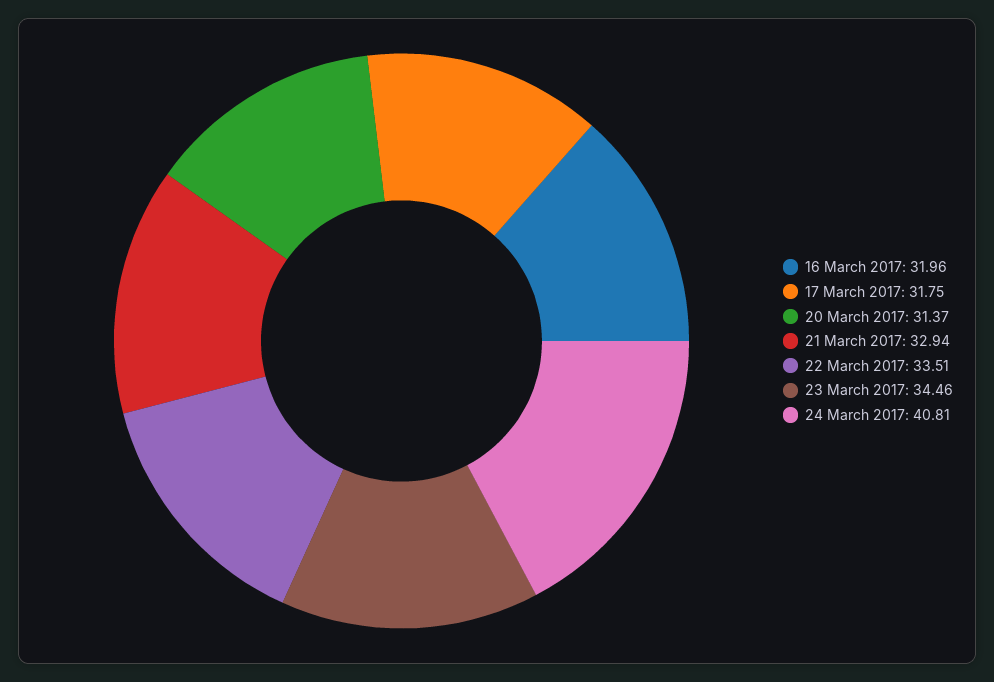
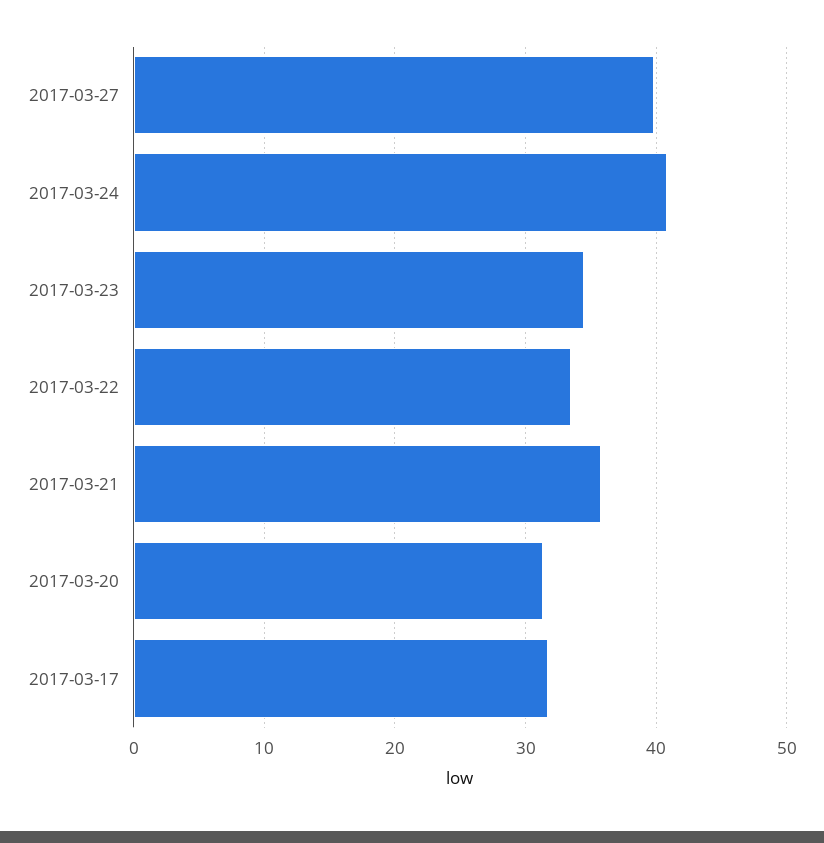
16 March 2017: 31.96 -> none
21 March 2017: 32.94 -> 36
2017-03-27: none -> 40

